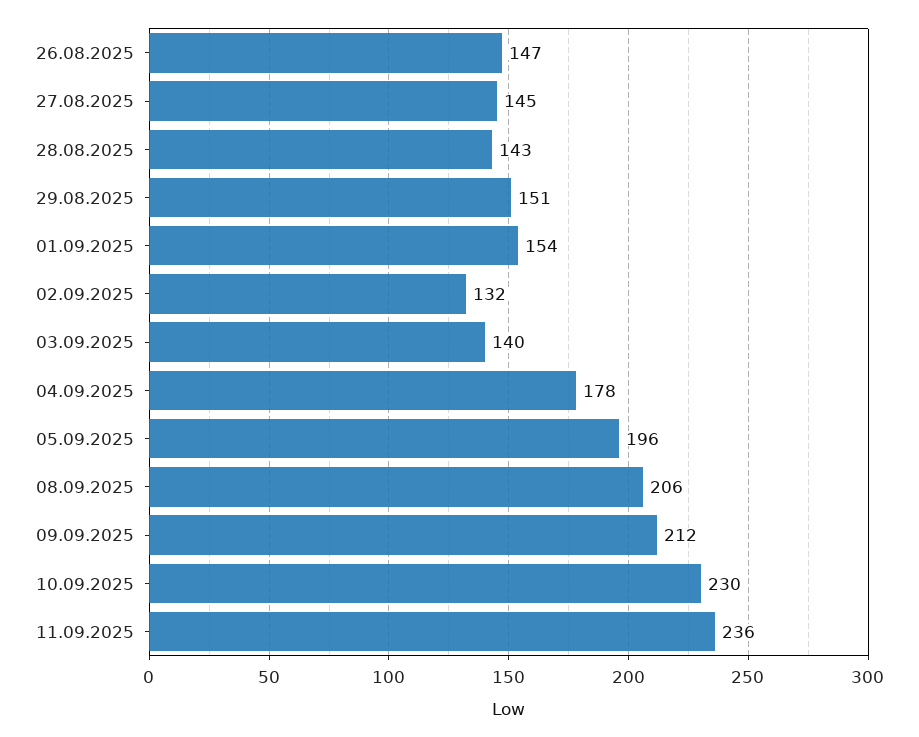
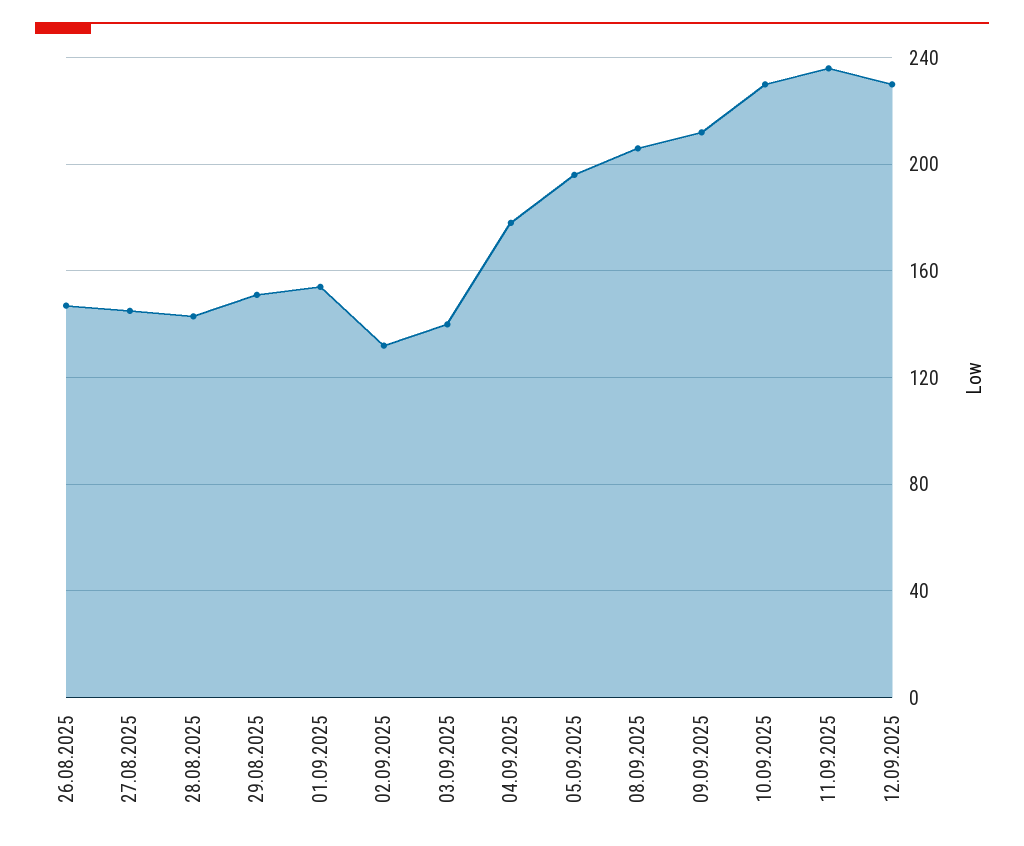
12.09.2025: none -> 230

